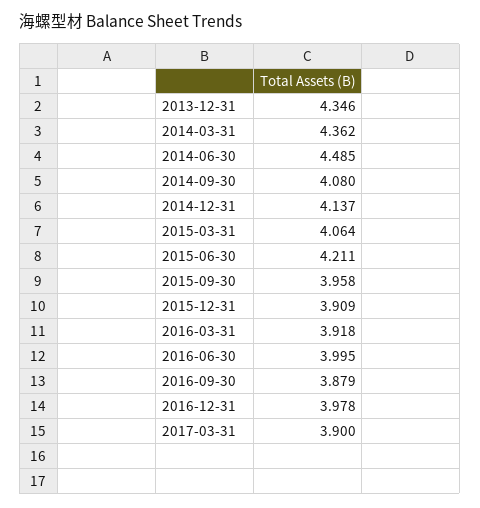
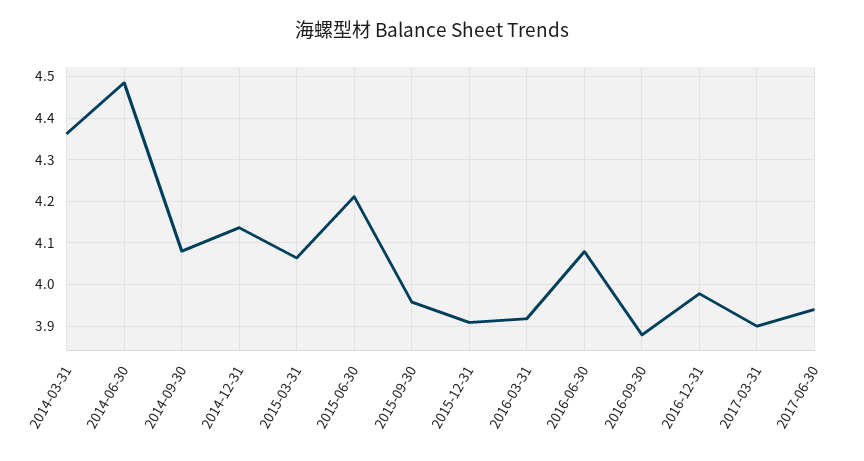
2013-12-31: 4.346 -> none
2016-06-30: 3.995 -> 4.08
2017-06-30: none -> 3.94

